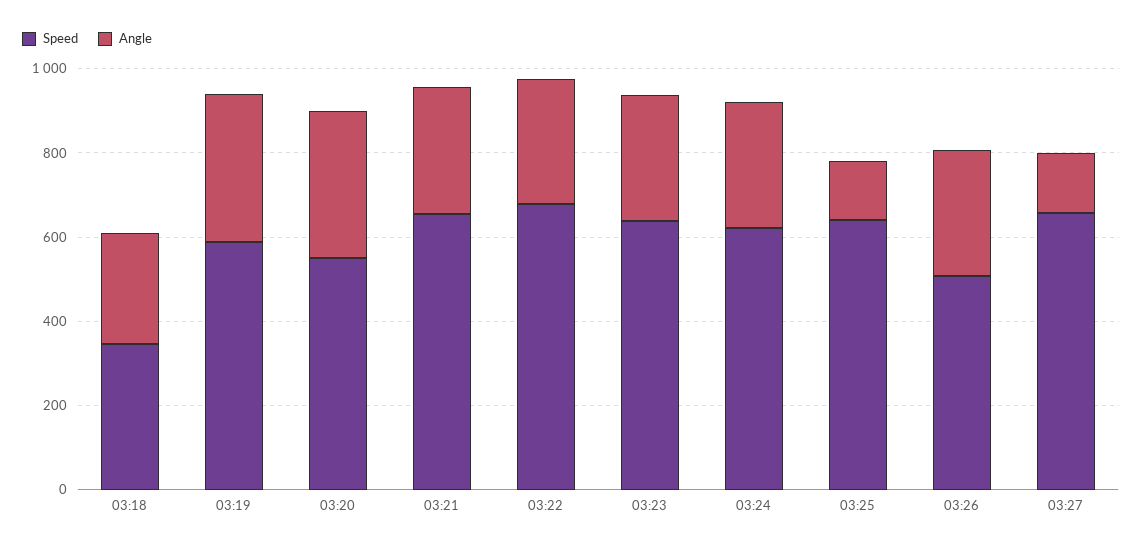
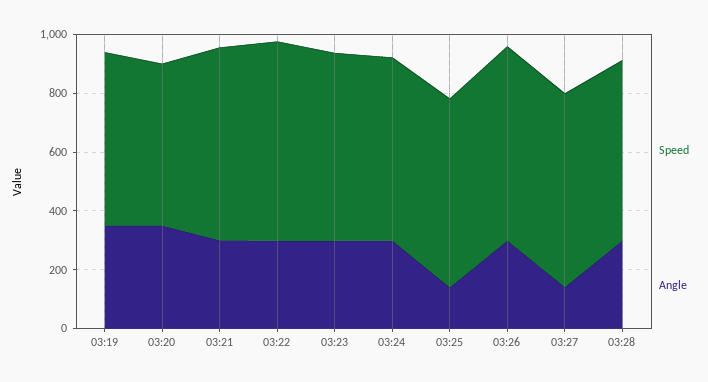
Speed, 03:18: 350 -> none
Angle, 03:18: 250 -> none
Speed, 03:26: 500 -> 650
Speed, 03:28: none -> 600
Angle, 03:28: none -> 300

